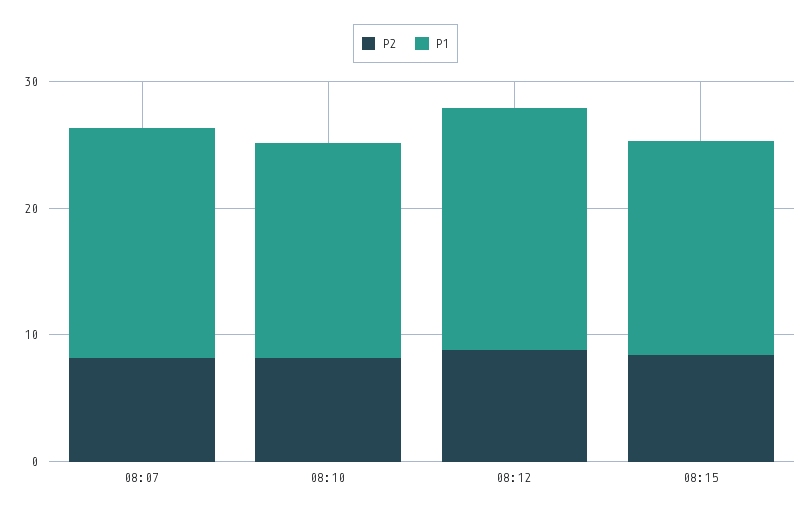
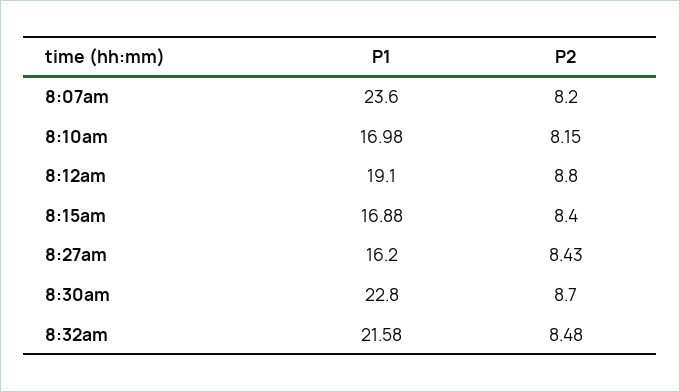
P1, 08:07: 18 -> 23.6
P1, 8:27am: none -> 16.2
P2, 8:27am: none -> 8.43
P1, 8:30am: none -> 22.8
P2, 8:30am: none -> 8.7
P1, 8:32am: none -> 21.58
P2, 8:32am: none -> 8.48

